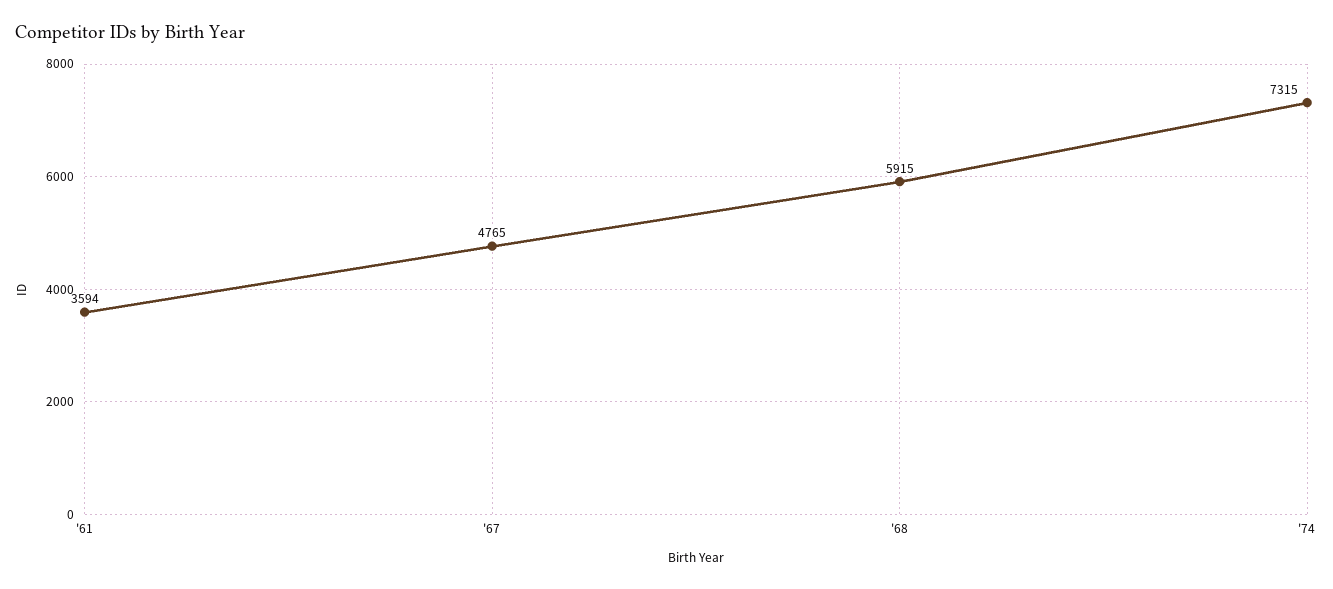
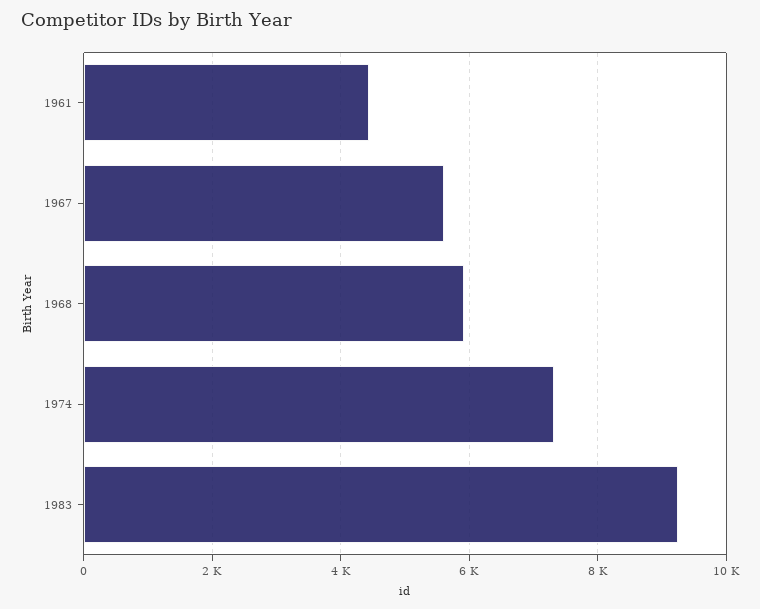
'61: 3594 -> 4400
'67: 4765 -> 5600
1983: none -> 9200

